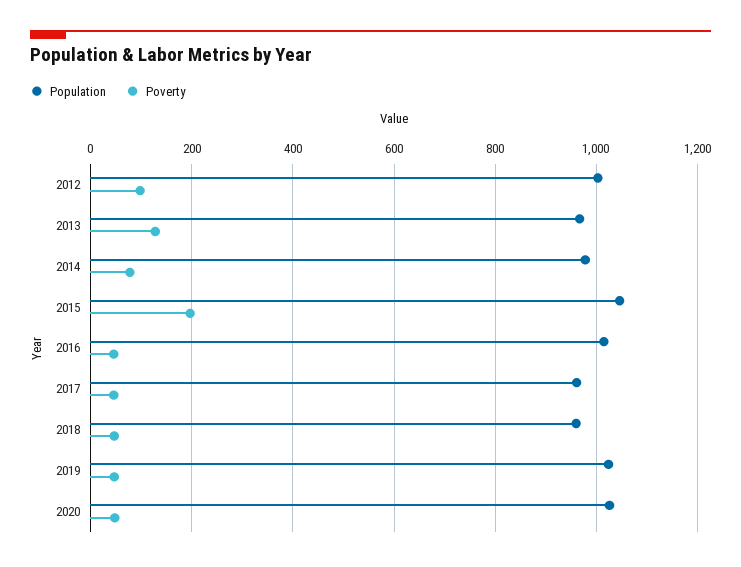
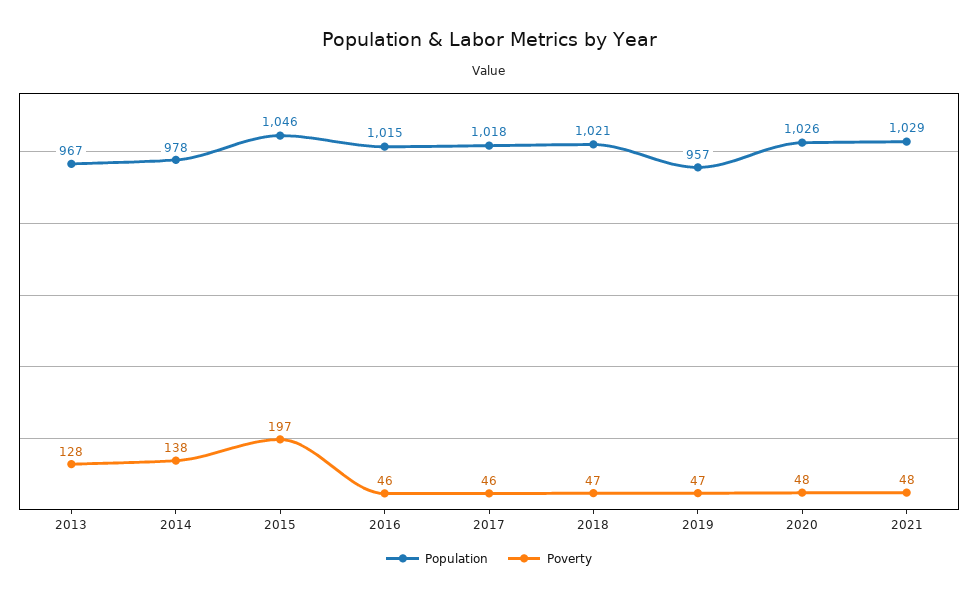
Population, 2012: 1000 -> none
Poverty, 2012: 100 -> none
Poverty, 2014: 80 -> 138
Population, 2017: 960 -> 1018
Population, 2018: 960 -> 1021
Population, 2019: 1020 -> 957
Population, 2021: none -> 1029
Poverty, 2021: none -> 48

